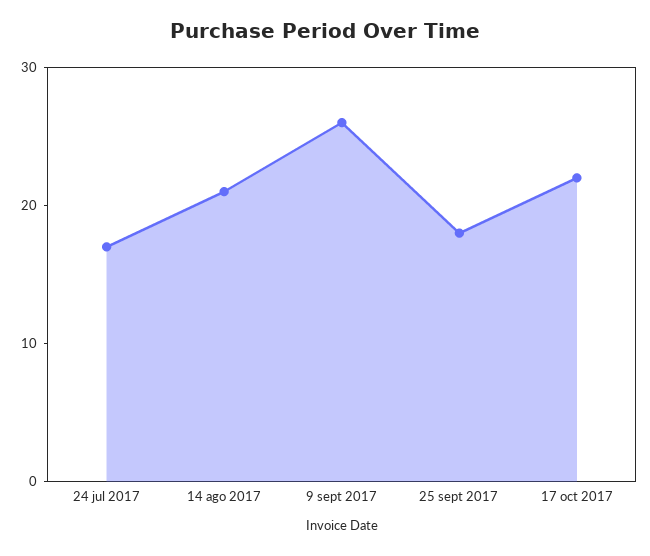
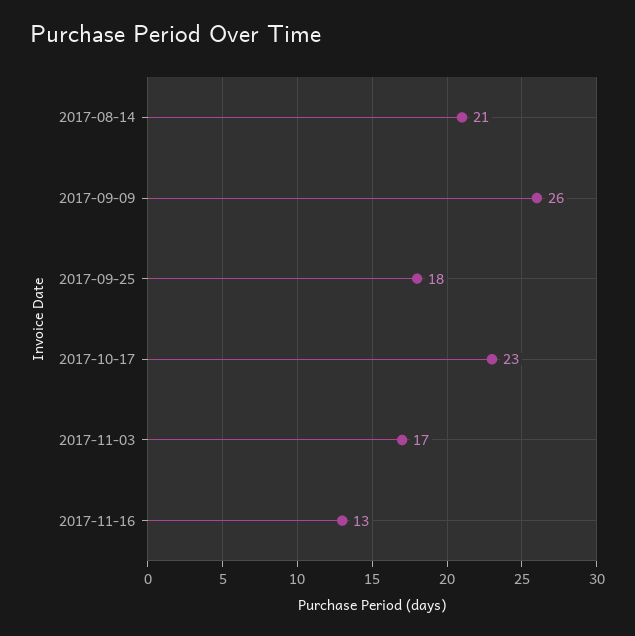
24 jul 2017: 17 -> none
17 oct 2017: 22 -> 23
2017-11-03: none -> 17
2017-11-16: none -> 13

